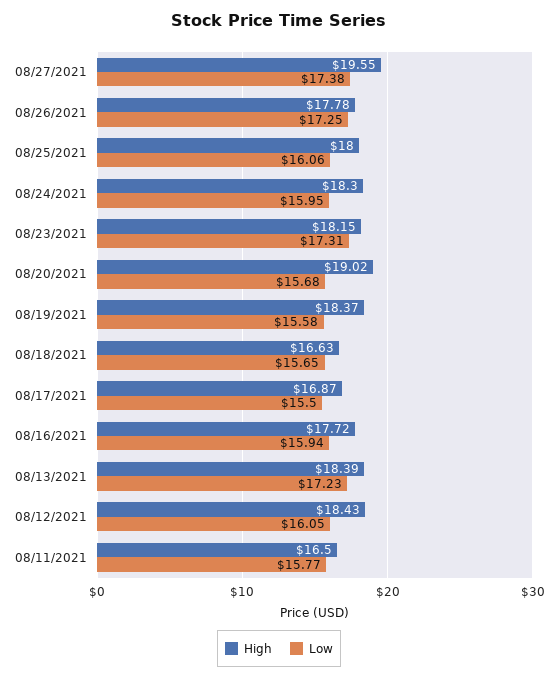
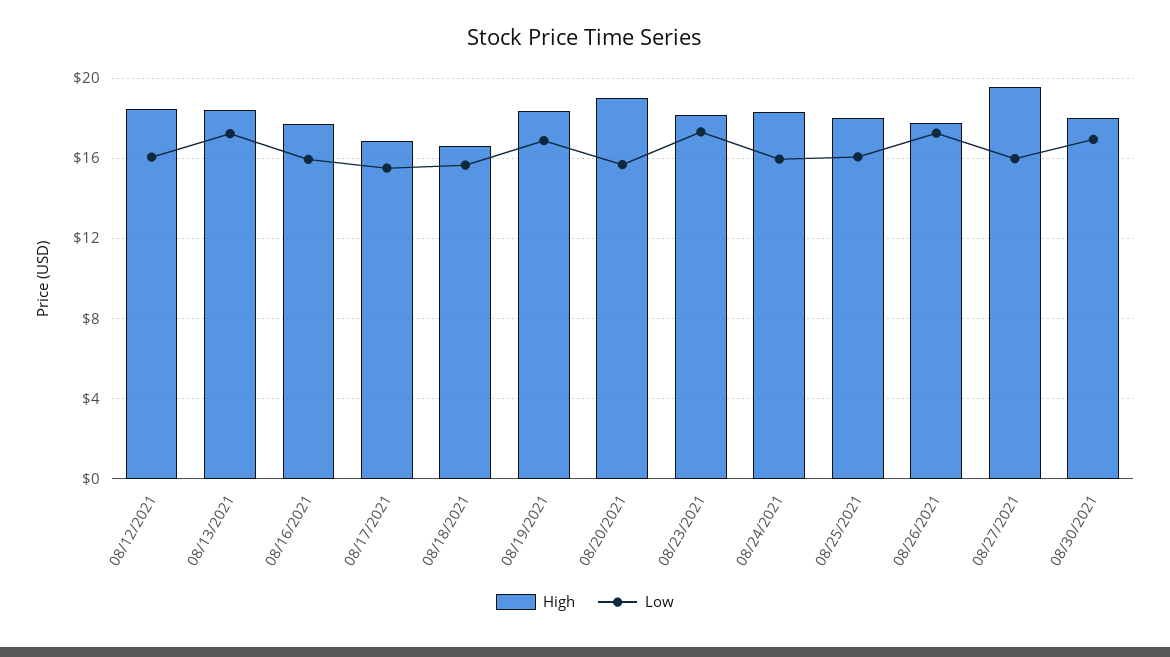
Low, 08/27/2021: 17.38 -> 16
Low, 08/19/2021: 15.58 -> 17
High, 08/11/2021: 16.5 -> none
Low, 08/11/2021: 15.77 -> none
High, 08/30/2021: none -> 18
Low, 08/30/2021: none -> 17

